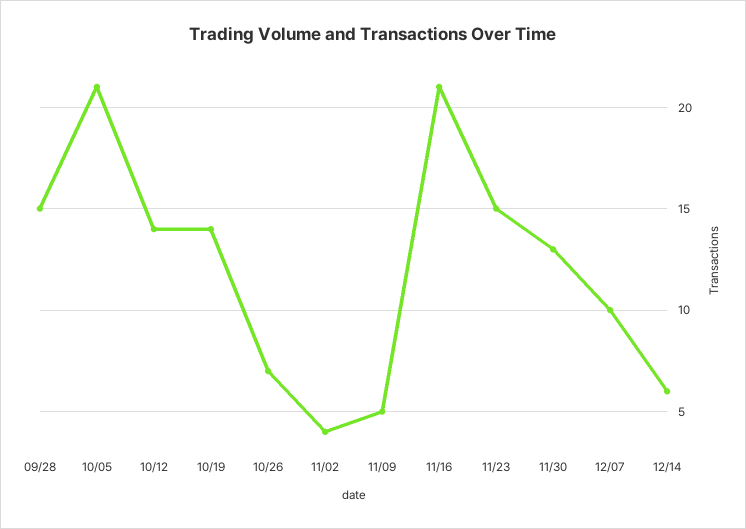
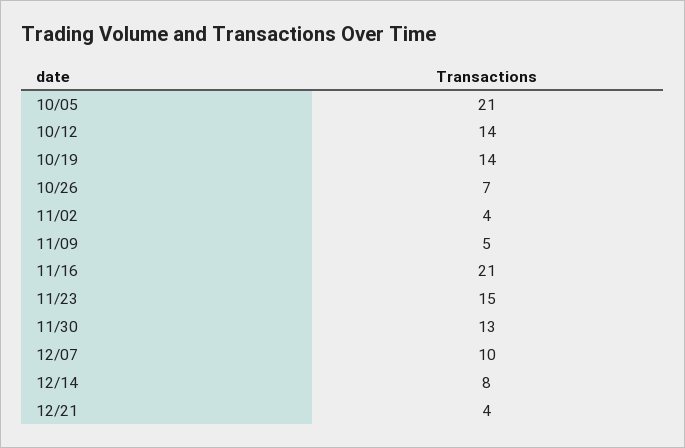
09/28: 15 -> none
12/14: 6 -> 8
12/21: none -> 4

